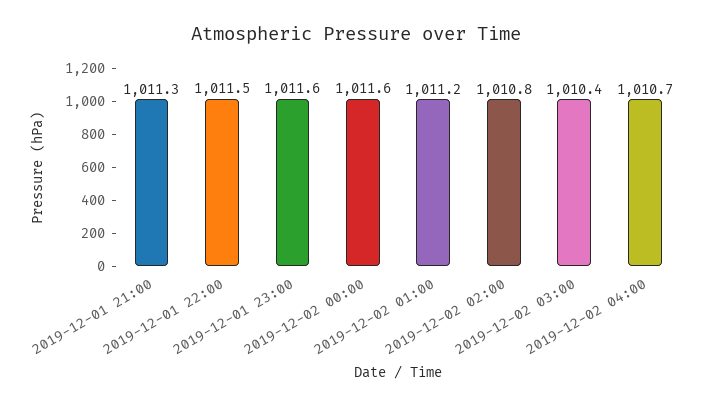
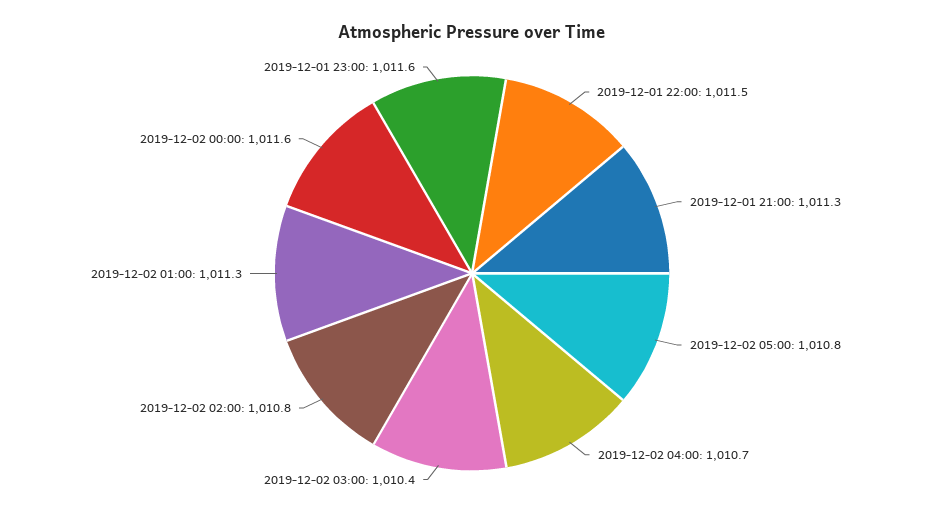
2019-12-02 01:00: 1011.2 -> 1011.3
2019-12-02 05:00: none -> 1010.8

